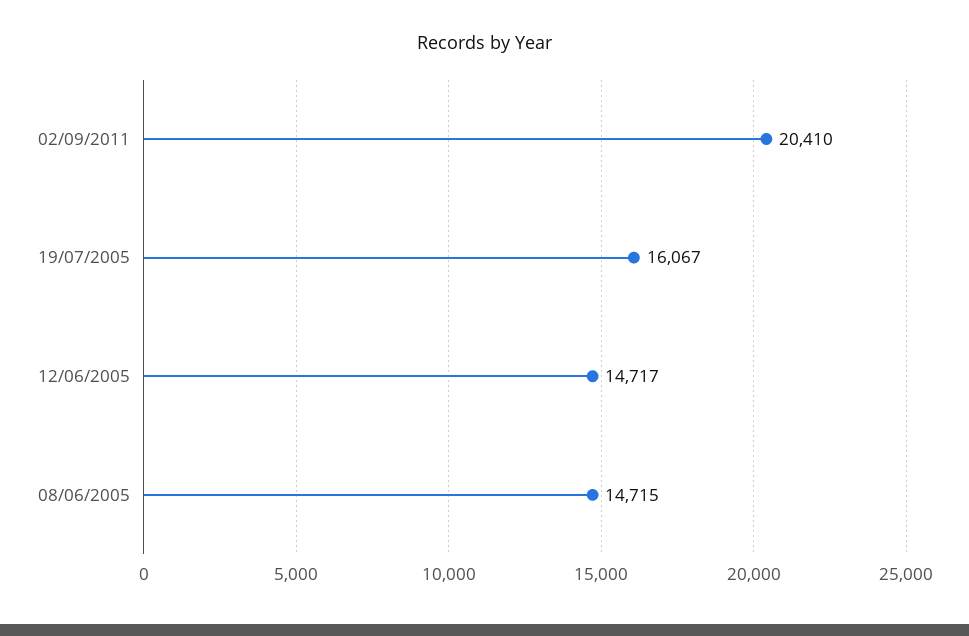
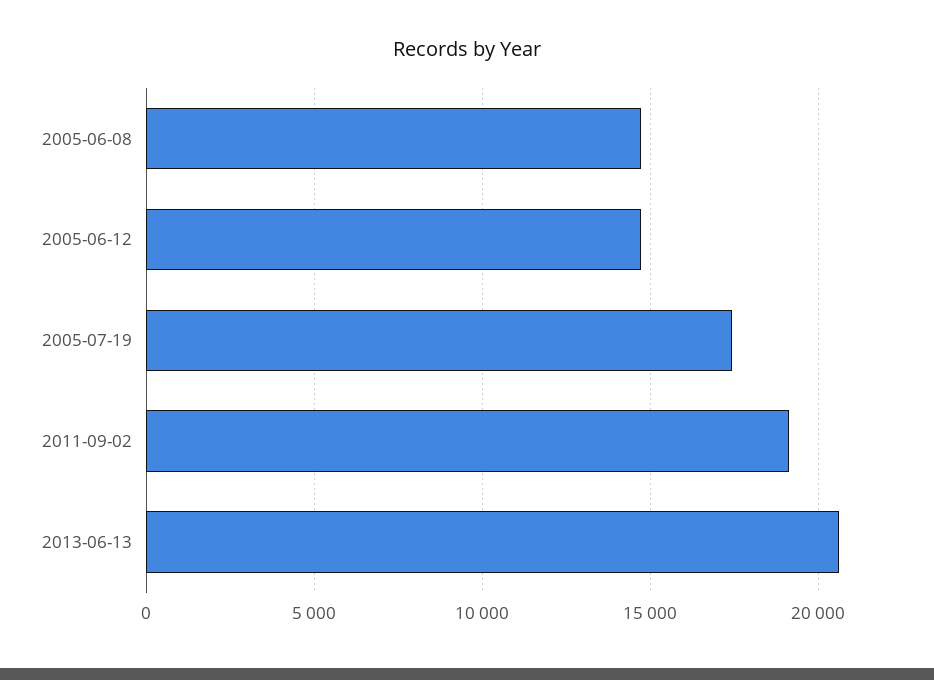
02/09/2011: 20410 -> 19000
19/07/2005: 16067 -> 17500
2013-06-13: none -> 20500

